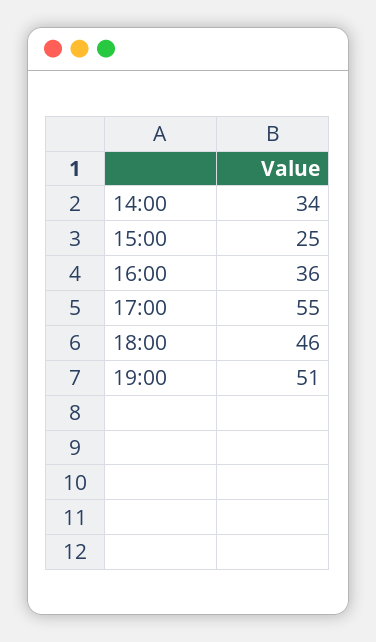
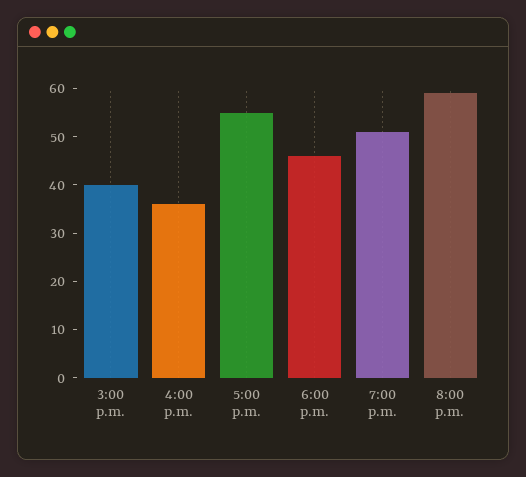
14:00: 34 -> none
15:00: 25 -> 40
8:00 p.m.: none -> 60

